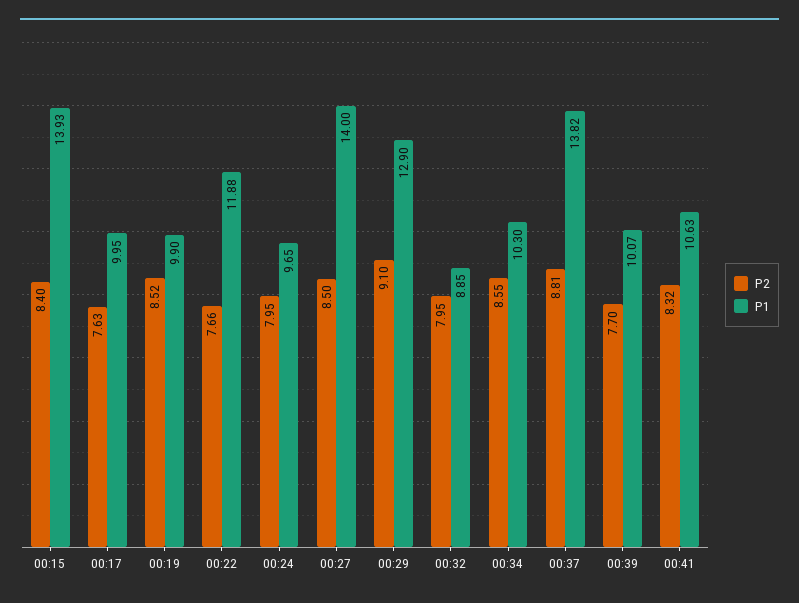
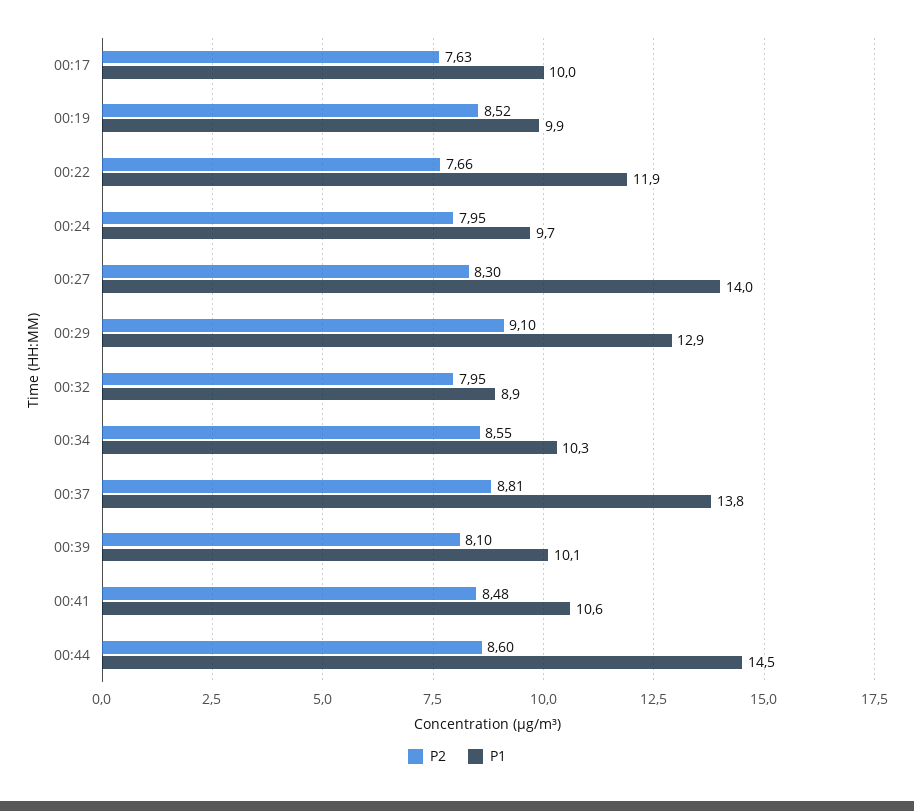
P2, 00:15: 8.4 -> none
P1, 00:15: 13.93 -> none
P2, 00:27: 8.5 -> 8.3
P2, 00:39: 7.7 -> 8.1
P2, 00:41: 8.32 -> 8.48
P2, 00:44: none -> 8.6
P1, 00:44: none -> 14.5

